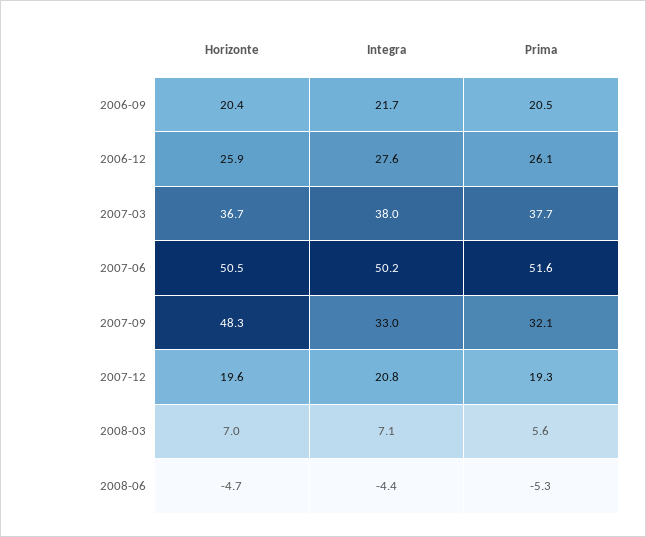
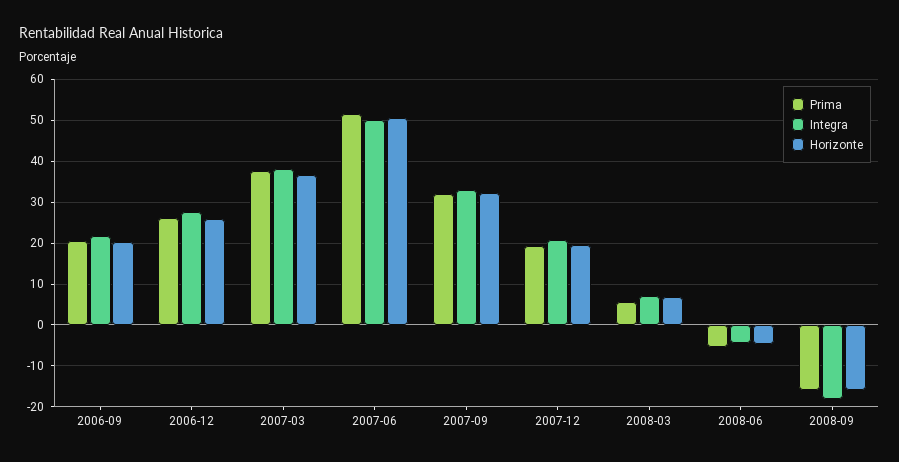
Horizonte, 2007-09: 48.3 -> 32
Prima, 2008-09: none -> -16
Integra, 2008-09: none -> -18
Horizonte, 2008-09: none -> -16

